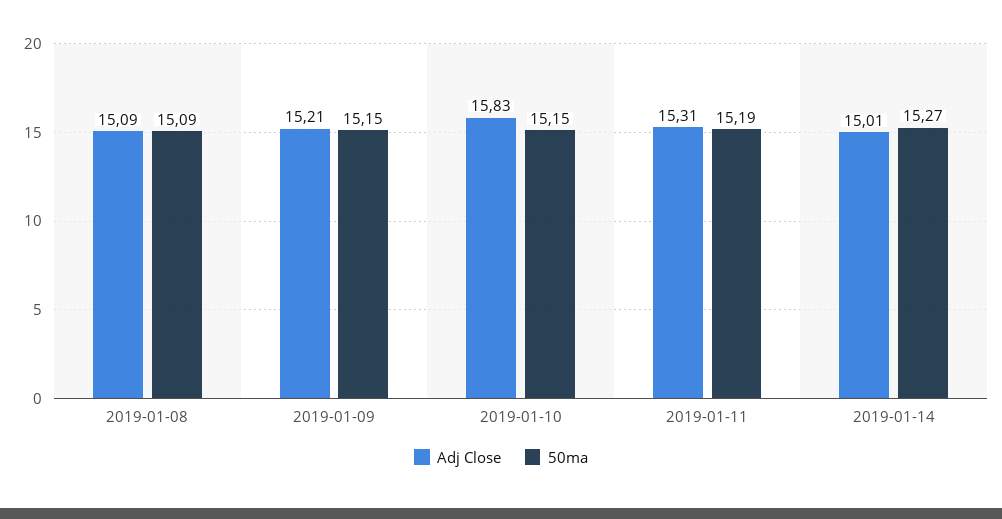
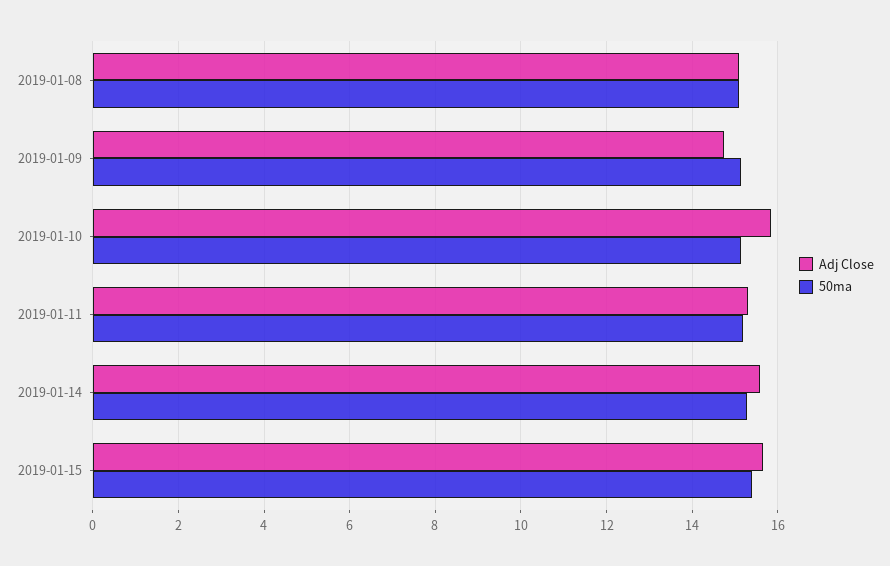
Adj Close, 2019-01-09: 15.21 -> 14.8
Adj Close, 2019-01-14: 15.01 -> 15.6
Adj Close, 2019-01-15: none -> 15.6
50ma, 2019-01-15: none -> 15.4

